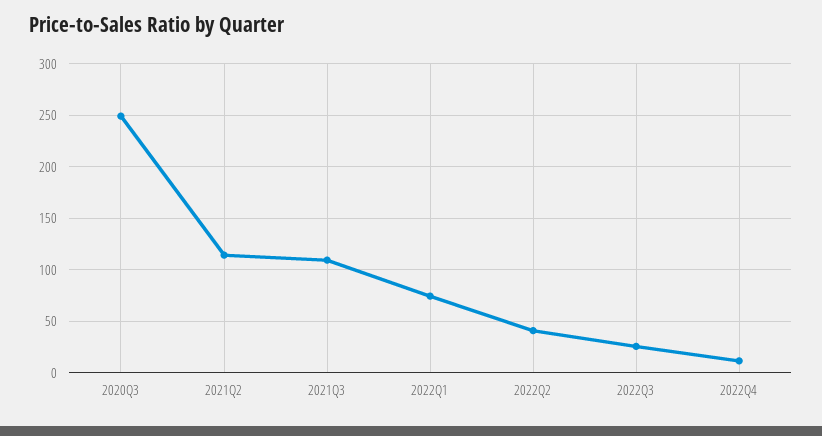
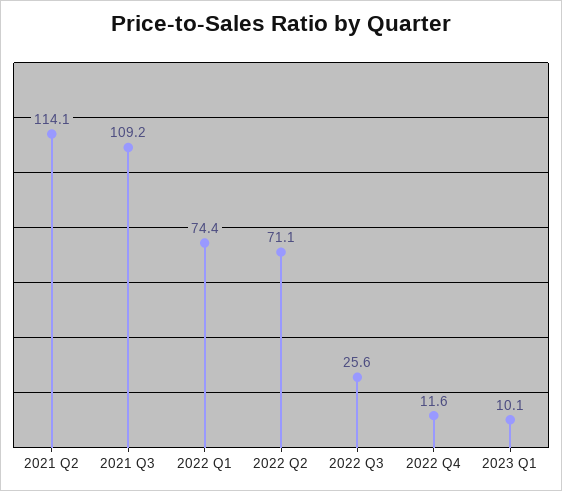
2020Q3: 250 -> none
2022Q2: 40 -> 71.1
2023 Q1: none -> 10.1

